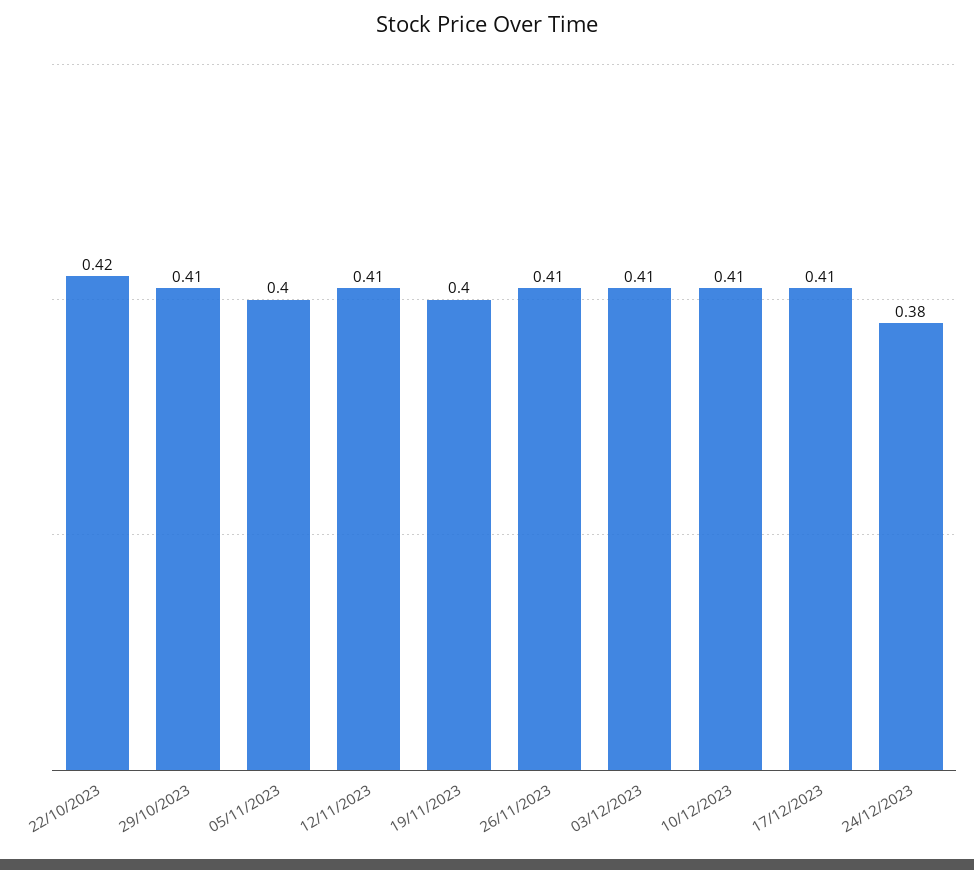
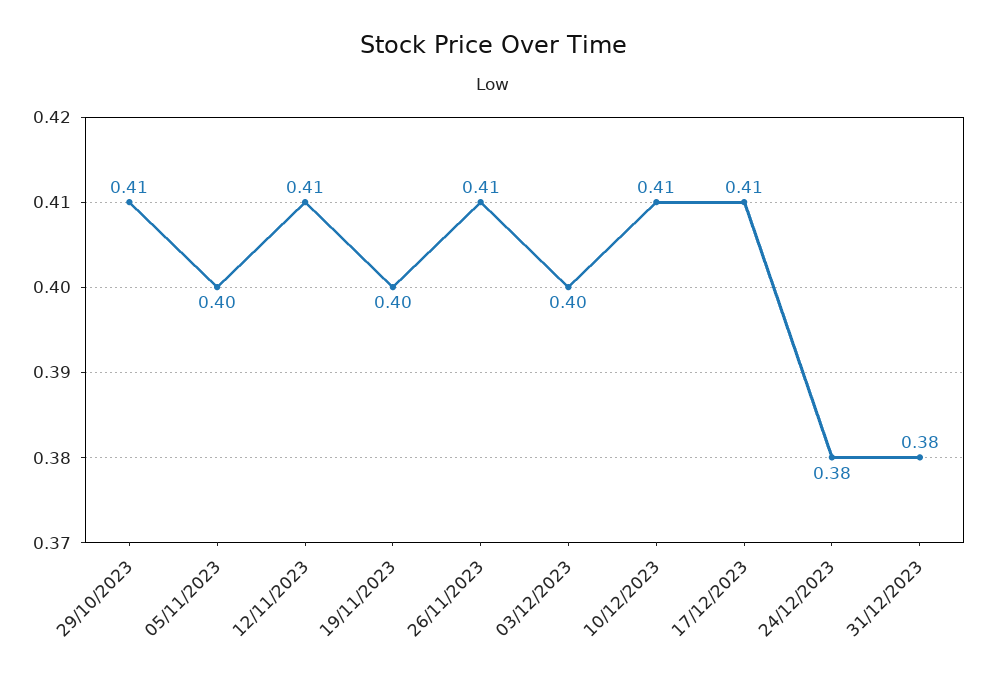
22/10/2023: 0.42 -> none
03/12/2023: 0.41 -> 0.4
31/12/2023: none -> 0.38

